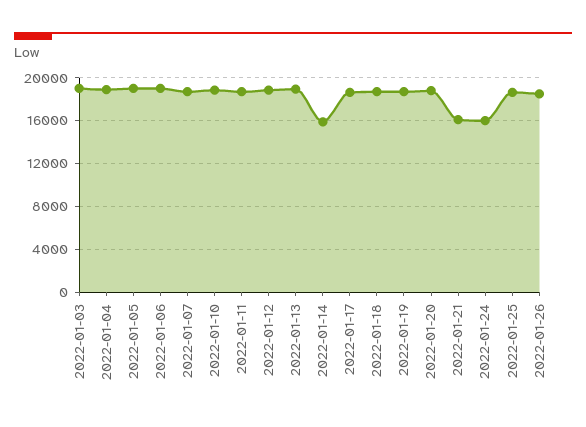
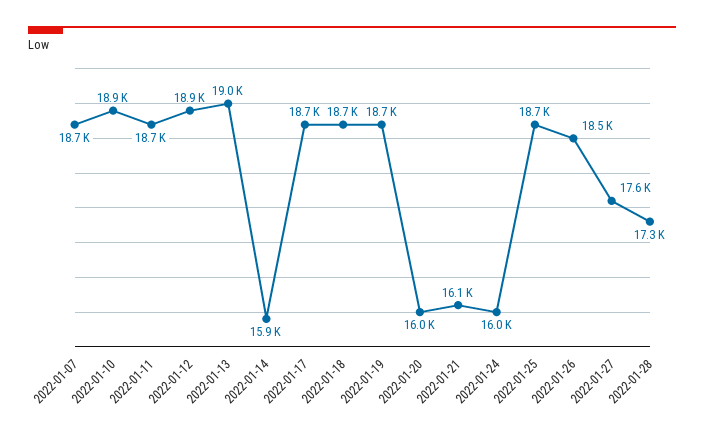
2022-01-03: 19000 -> none
2022-01-04: 19000 -> none
2022-01-05: 19000 -> none
2022-01-06: 19000 -> none
2022-01-20: 19000 -> 16000
2022-01-27: none -> 17600
2022-01-28: none -> 17300

